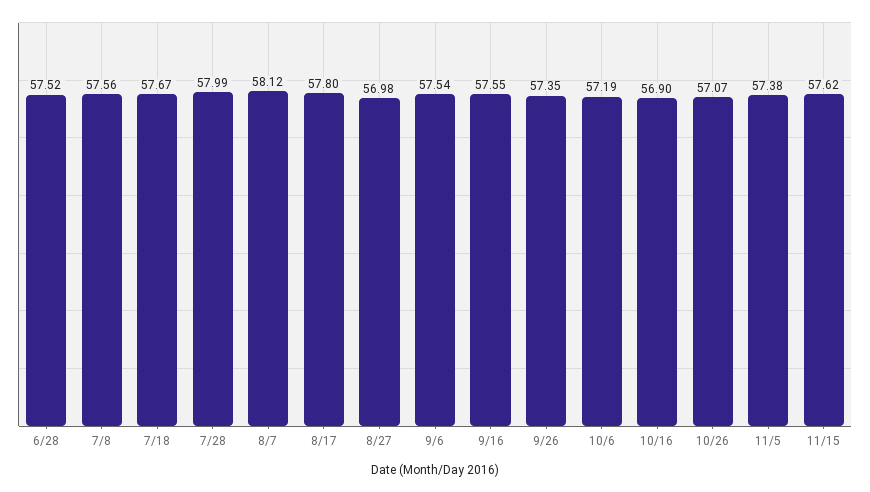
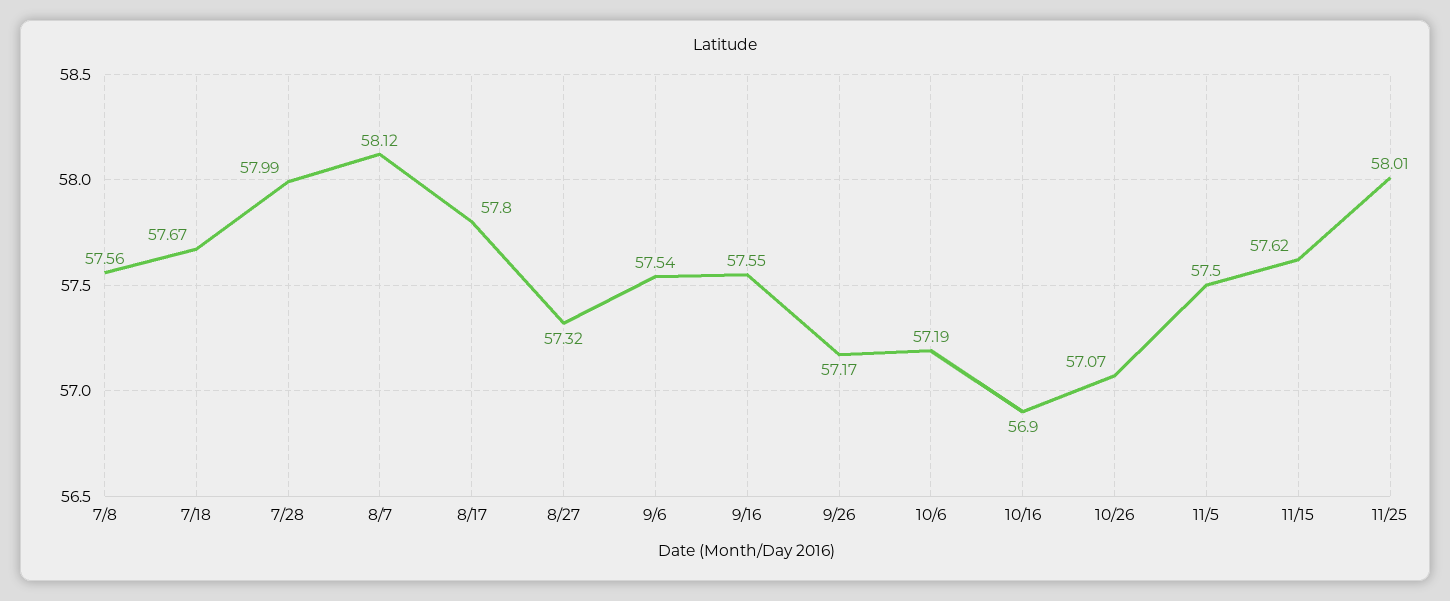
6/28: 57.52 -> none
8/27: 56.98 -> 57.32
9/26: 57.35 -> 57.17
11/5: 57.38 -> 57.5
11/25: none -> 58.01

